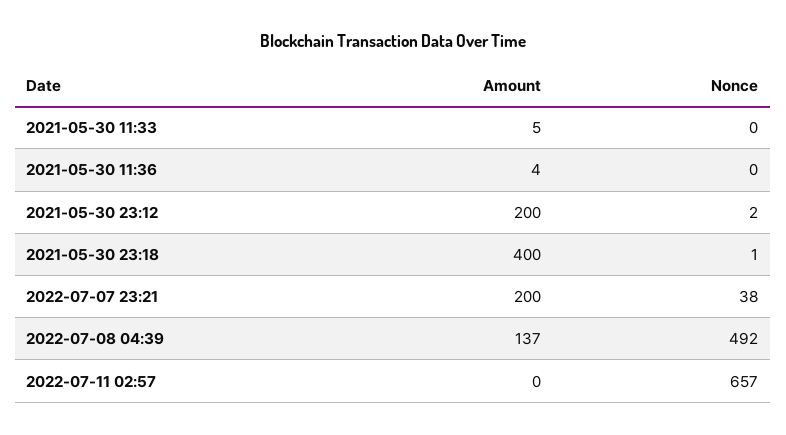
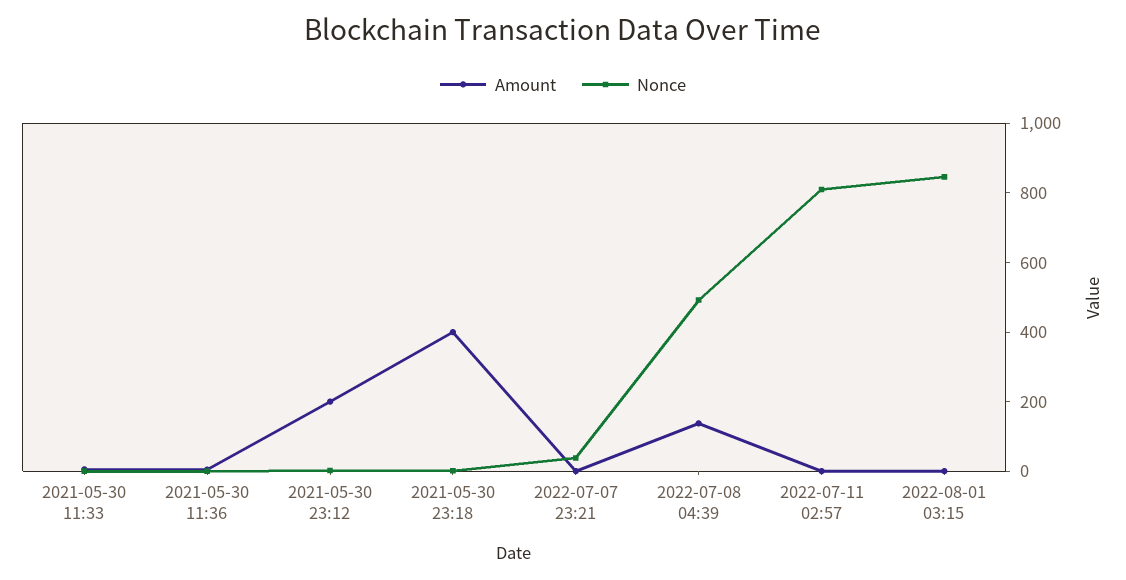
Amount, 2022-07-07 23:21: 200 -> 0
Nonce, 2022-07-11 02:57: 657 -> 800
Amount, 2022-08-01 03:15: none -> 0
Nonce, 2022-08-01 03:15: none -> 850

